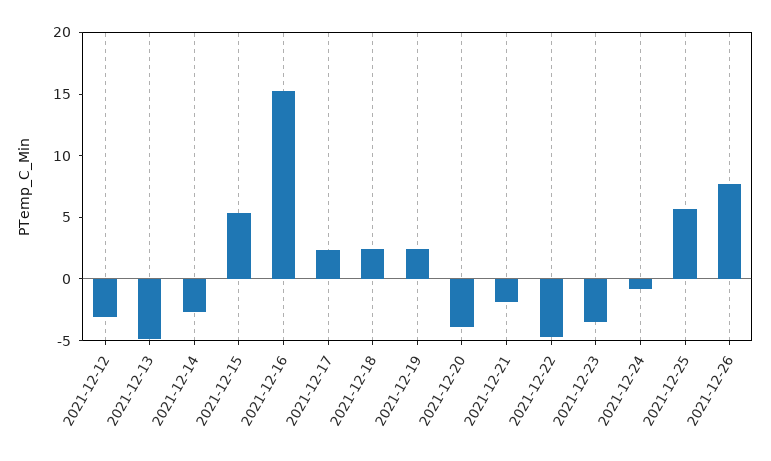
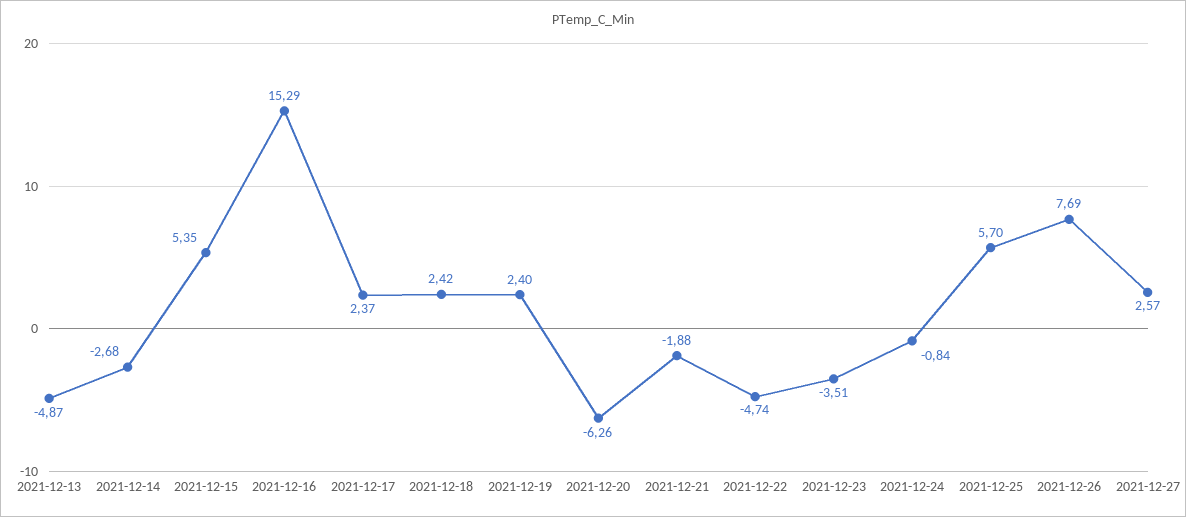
2021-12-12: -3 -> none
2021-12-20: -4 -> -6.26
2021-12-27: none -> 2.57

